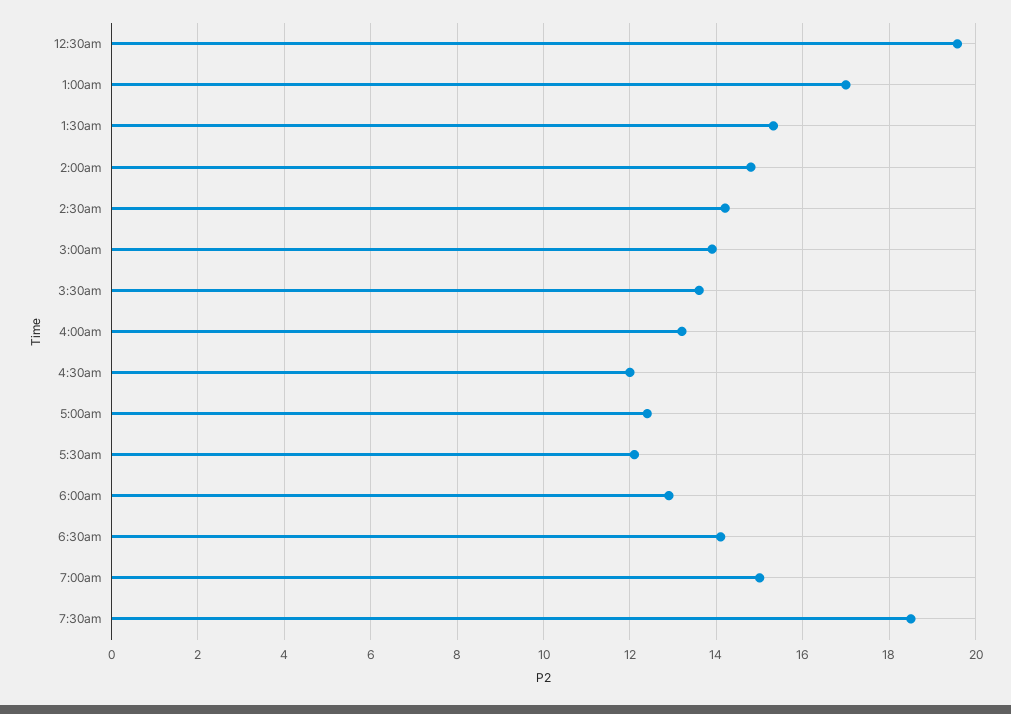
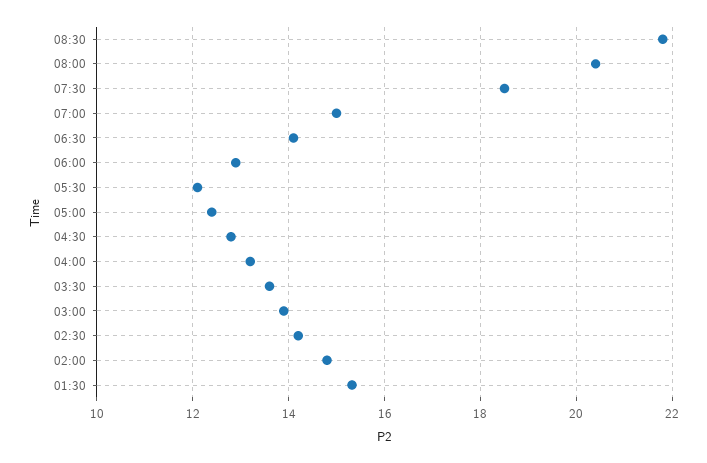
12:30am: 19.6 -> none
1:00am: 17 -> none
4:30am: 12 -> 12.8
08:30: none -> 21.8
08:00: none -> 20.4

